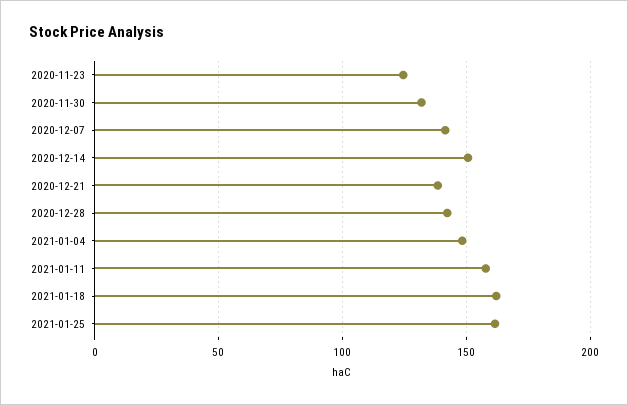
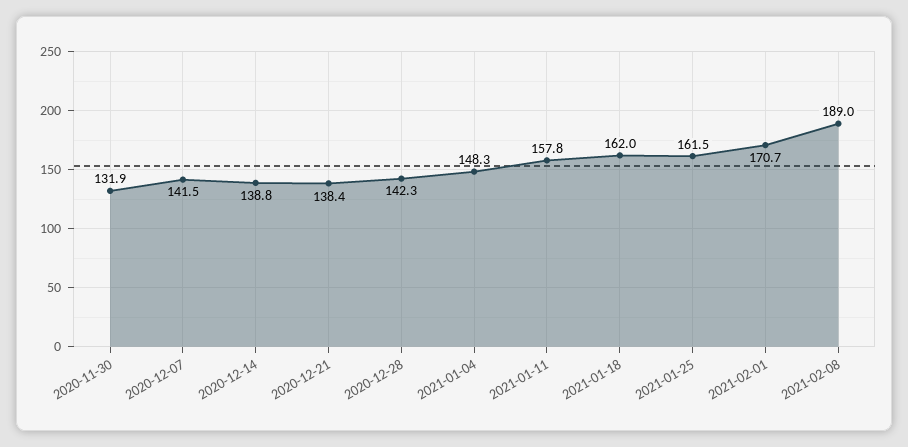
2020-11-23: 125 -> none
2020-12-14: 150 -> 138.8
2021-02-01: none -> 170.7
2021-02-08: none -> 189

